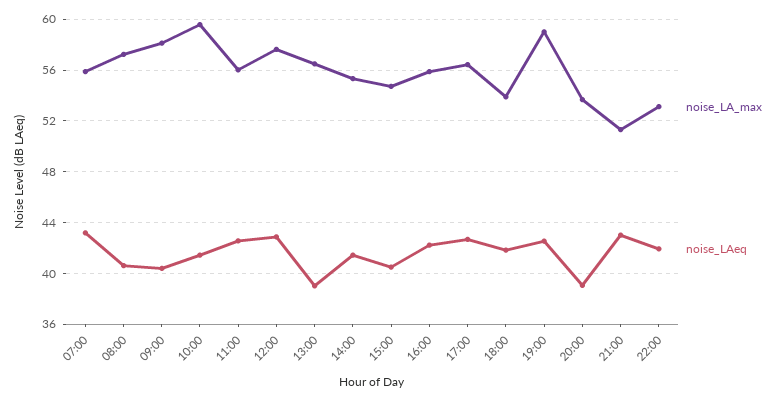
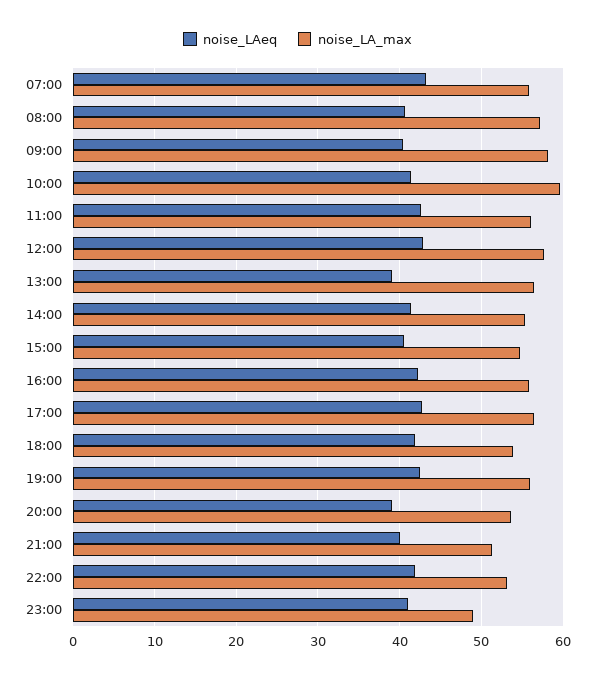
noise_LA_max, 19:00: 59 -> 56
noise_LAeq, 21:00: 43 -> 40
noise_LAeq, 23:00: none -> 41
noise_LA_max, 23:00: none -> 49

